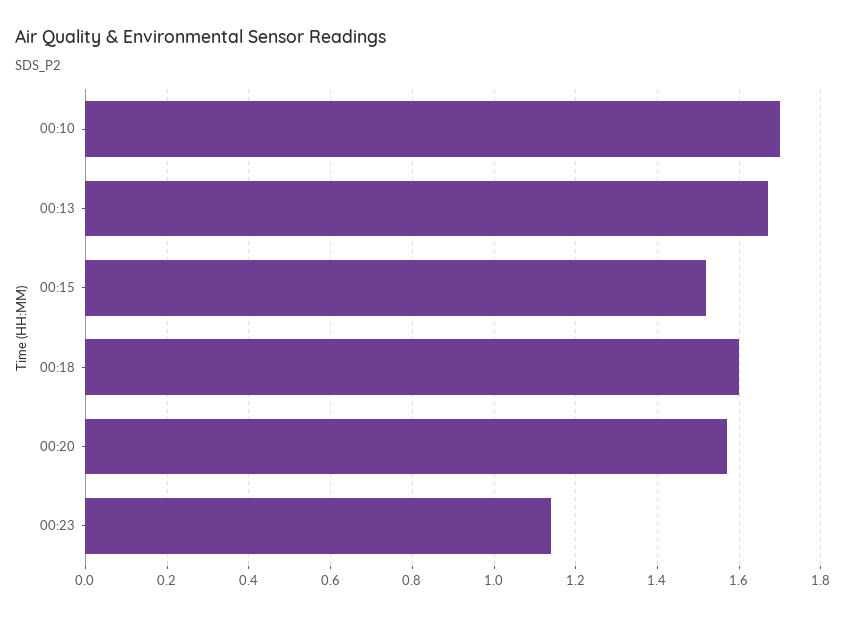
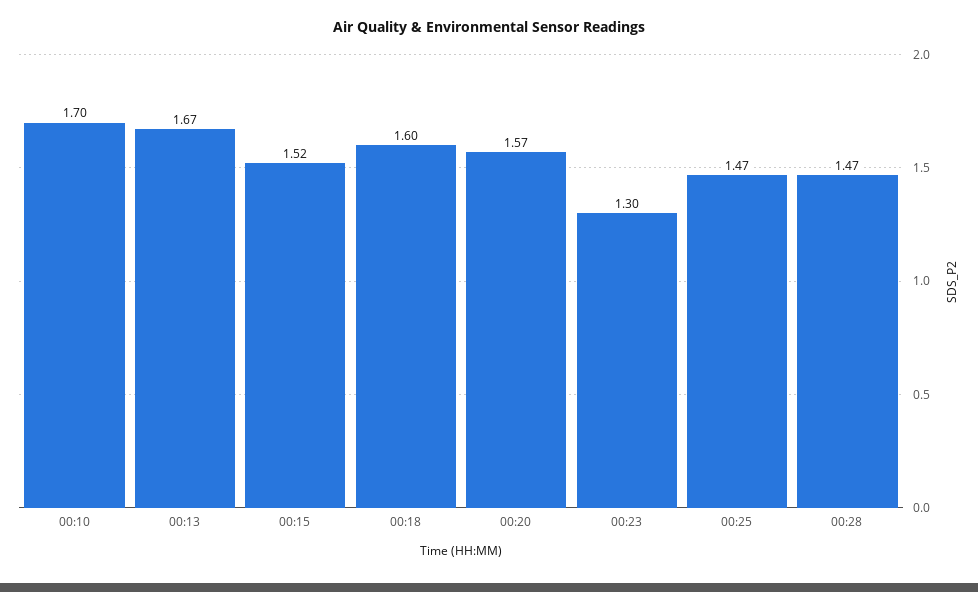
00:23: 1.15 -> 1.3
00:25: none -> 1.47
00:28: none -> 1.47

